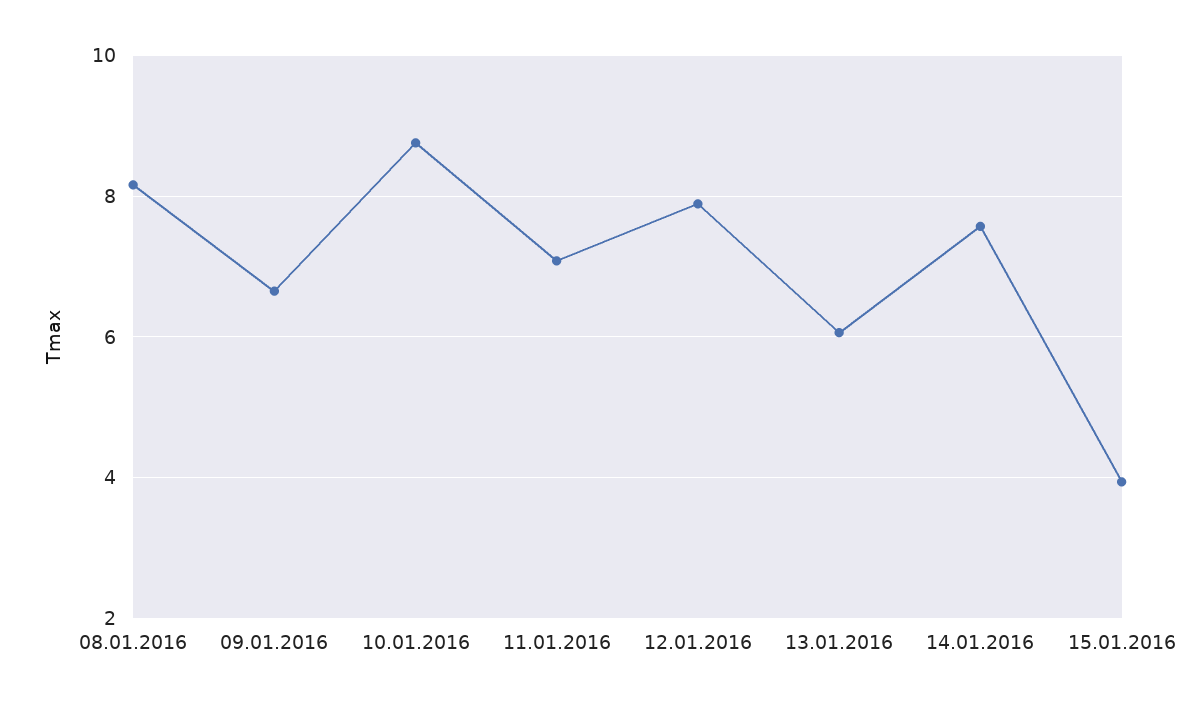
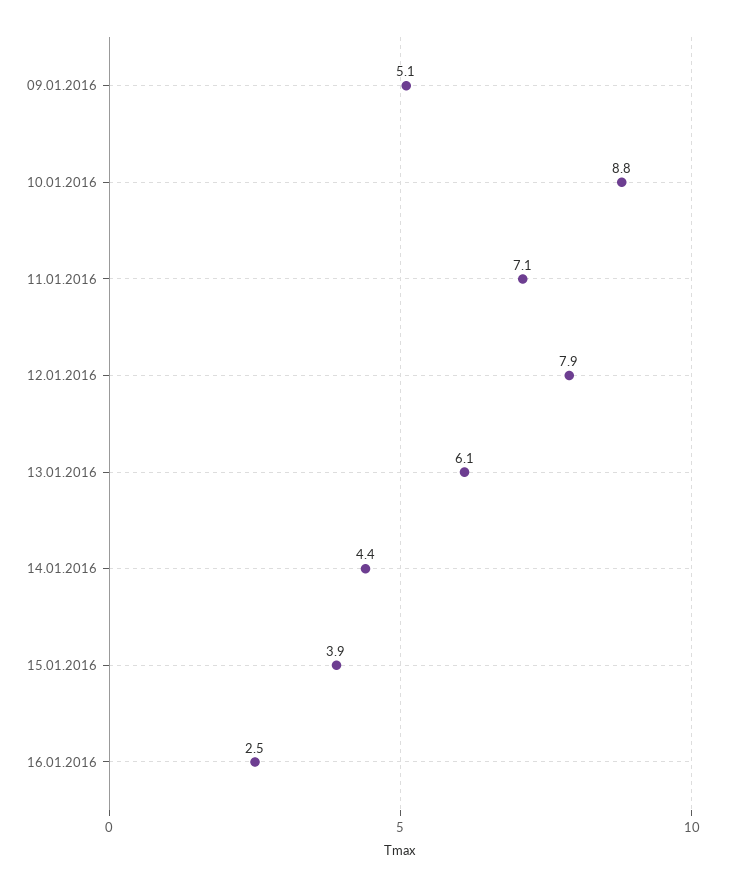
08.01.2016: 8.2 -> none
09.01.2016: 6.6 -> 5.1
14.01.2016: 7.6 -> 4.4
16.01.2016: none -> 2.5

